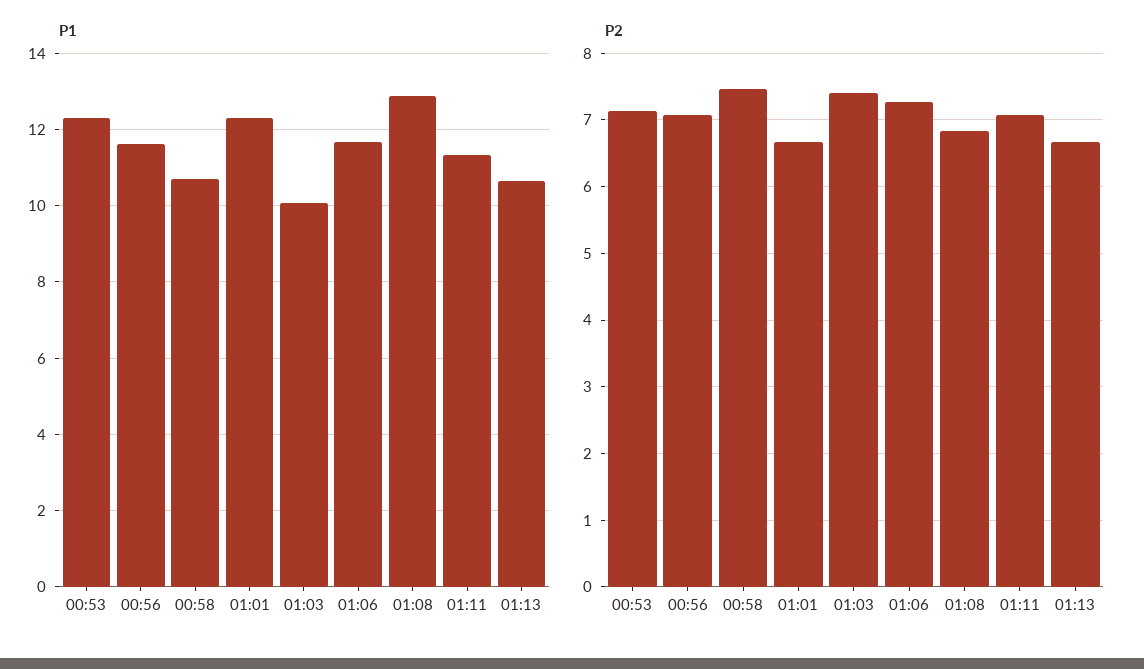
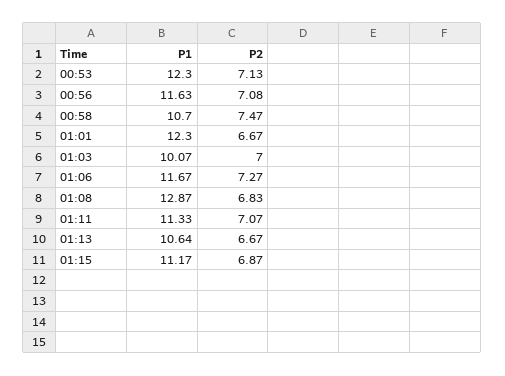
P2, 01:03: 7.4 -> 7
P1, 01:15: none -> 11.17
P2, 01:15: none -> 6.87

